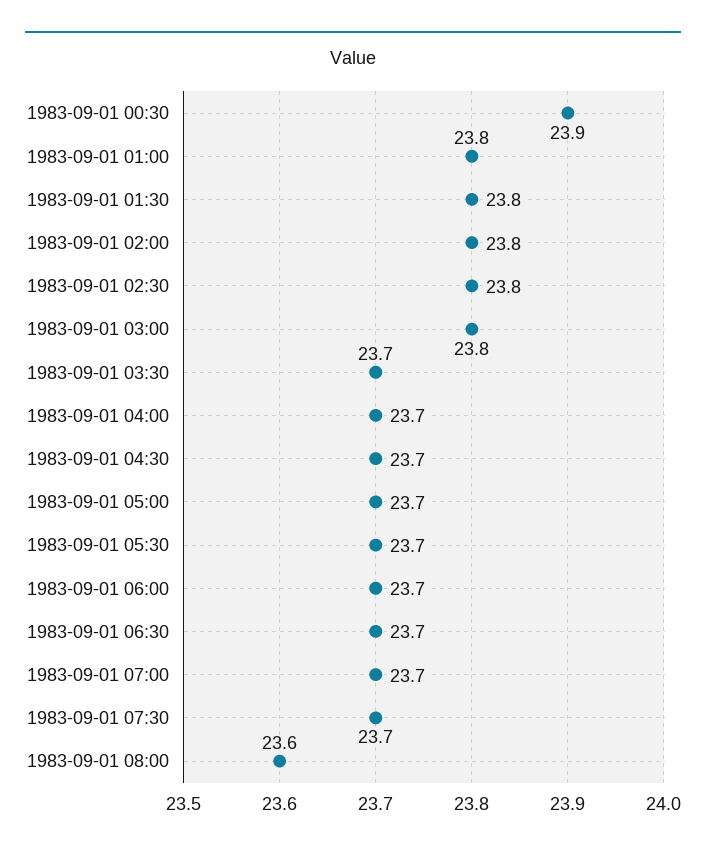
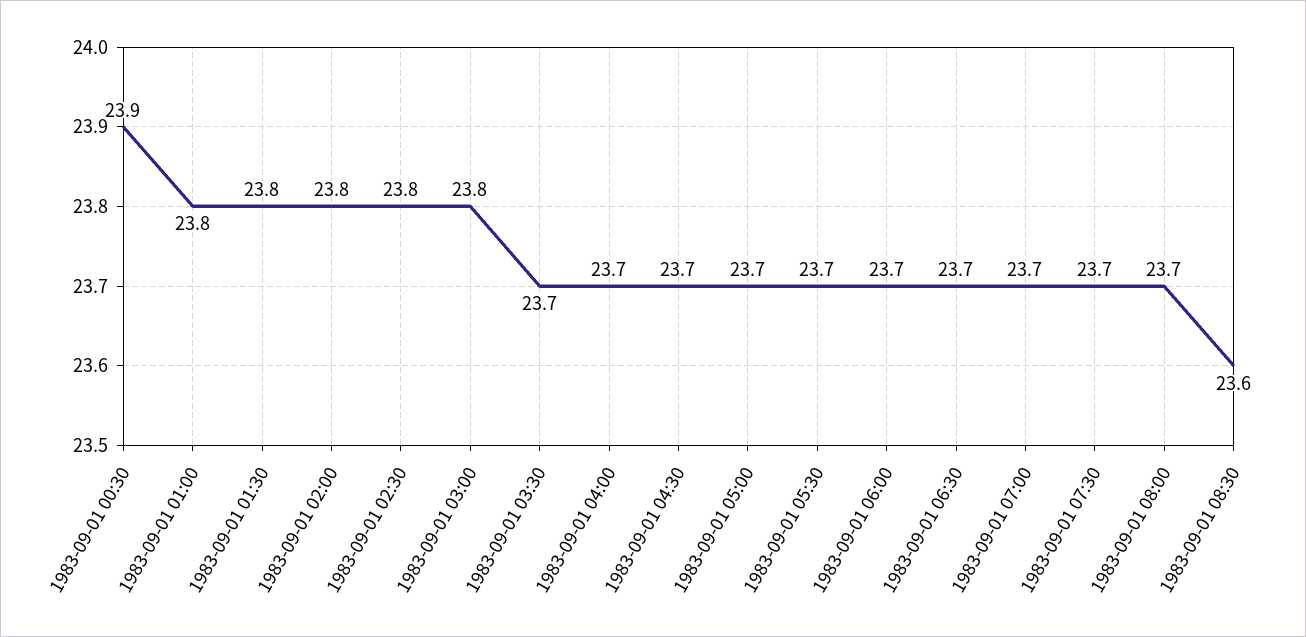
1983-09-01 08:00: 23.6 -> 23.7
1983-09-01 08:30: none -> 23.6

